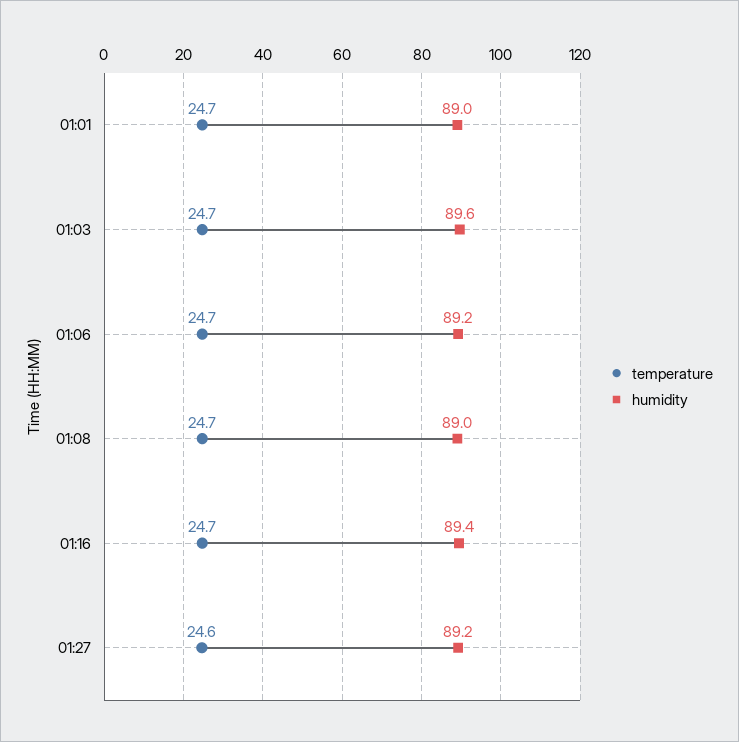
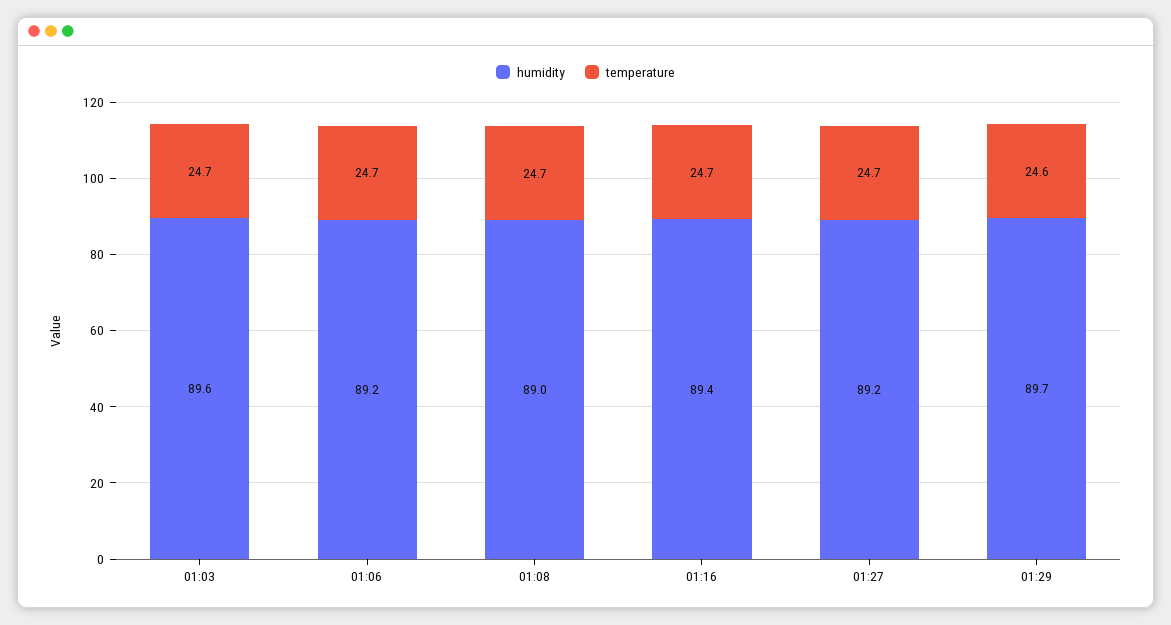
temperature, 01:01: 24.7 -> none
humidity, 01:01: 89 -> none
temperature, 01:27: 24.6 -> 24.7
humidity, 01:29: none -> 89.7
temperature, 01:29: none -> 24.6

